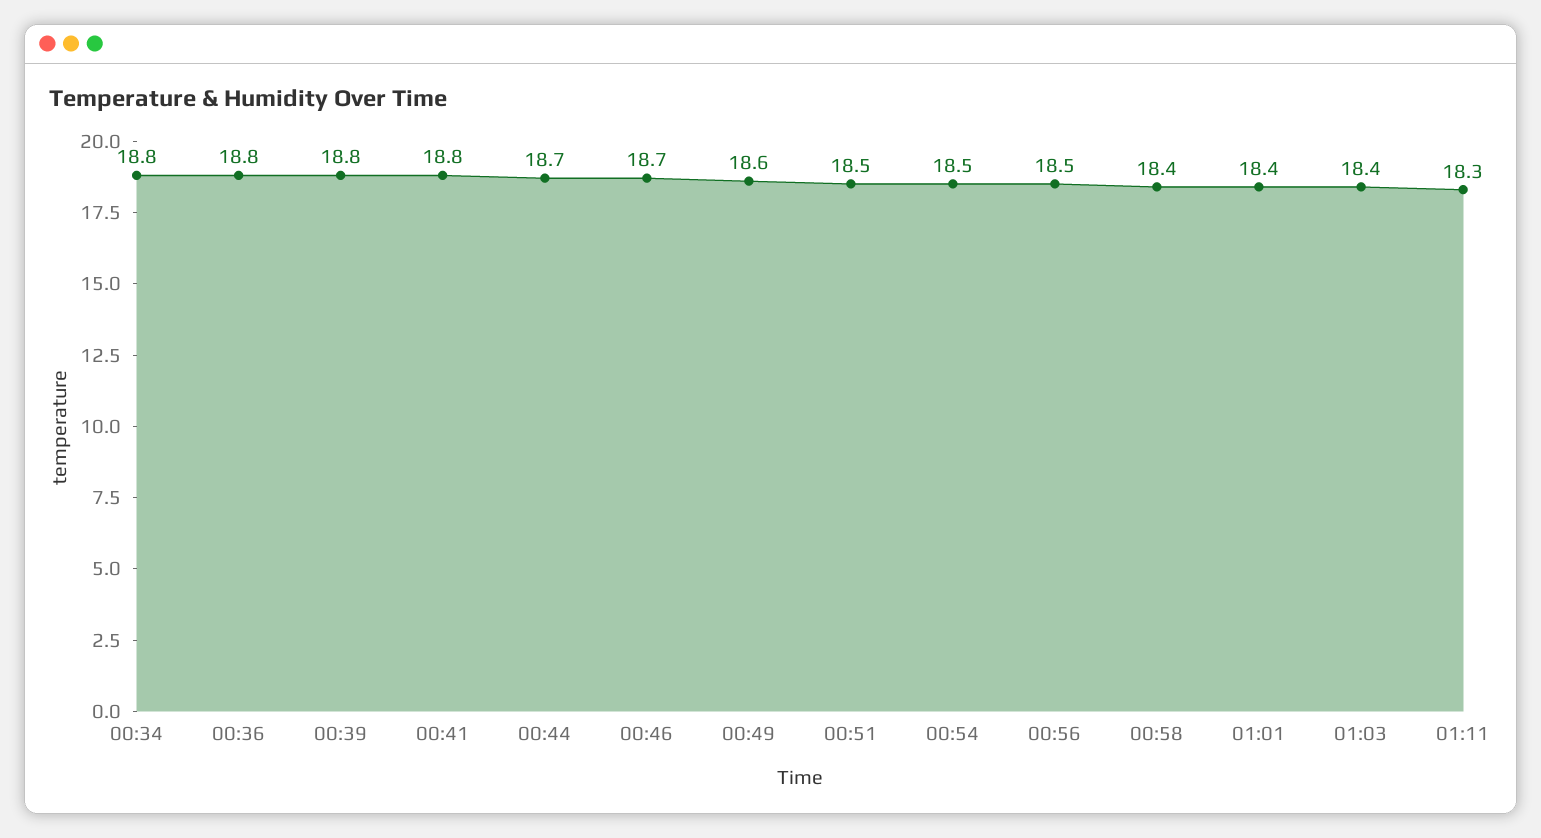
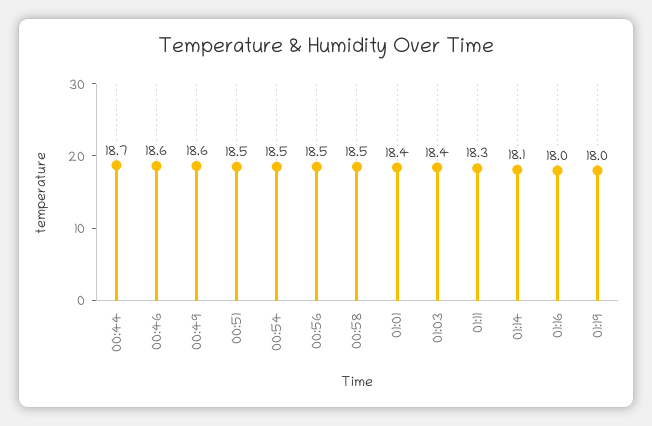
00:34: 18.8 -> none
00:36: 18.8 -> none
00:39: 18.8 -> none
00:41: 18.8 -> none
00:46: 18.7 -> 18.6
00:58: 18.4 -> 18.5
01:14: none -> 18.1
01:16: none -> 18
01:19: none -> 18

